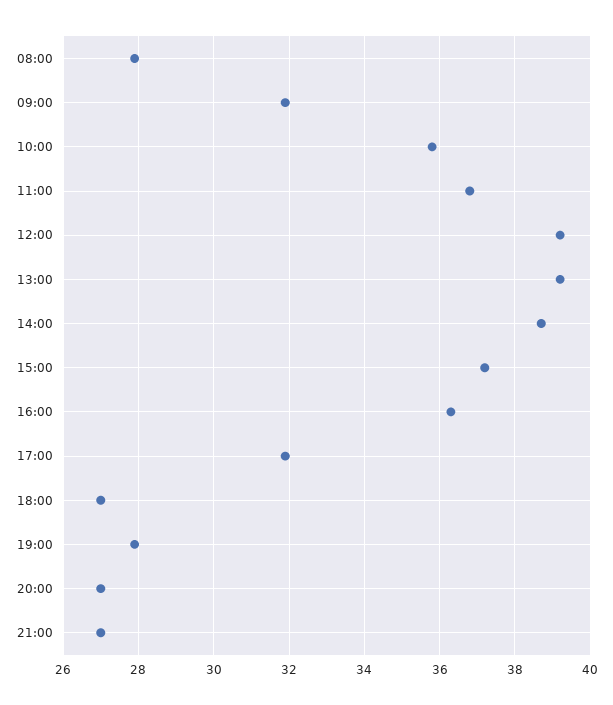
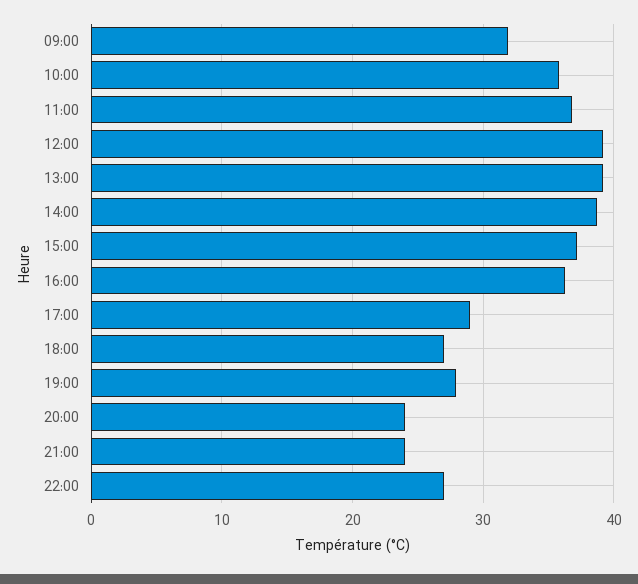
08:00: 28 -> none
17:00: 32 -> 29
20:00: 27 -> 24
21:00: 27 -> 24
22:00: none -> 27

